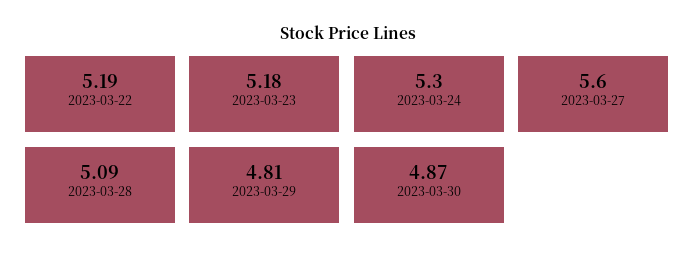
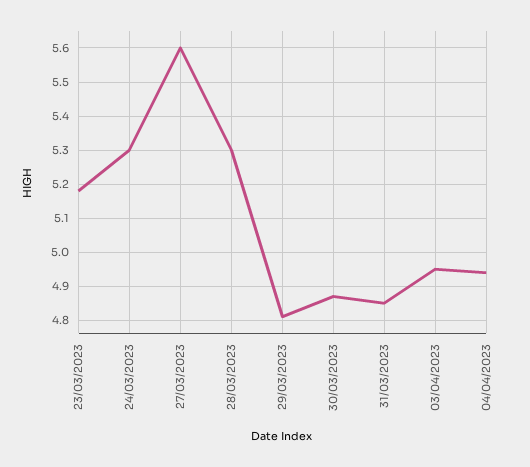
2023-03-22: 5.19 -> none
2023-03-28: 5.09 -> 5.3
31/03/2023: none -> 4.85
03/04/2023: none -> 4.95
04/04/2023: none -> 4.95

